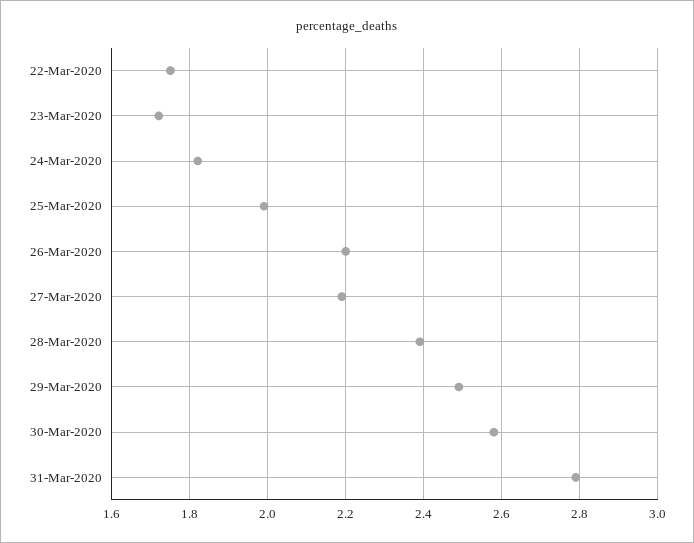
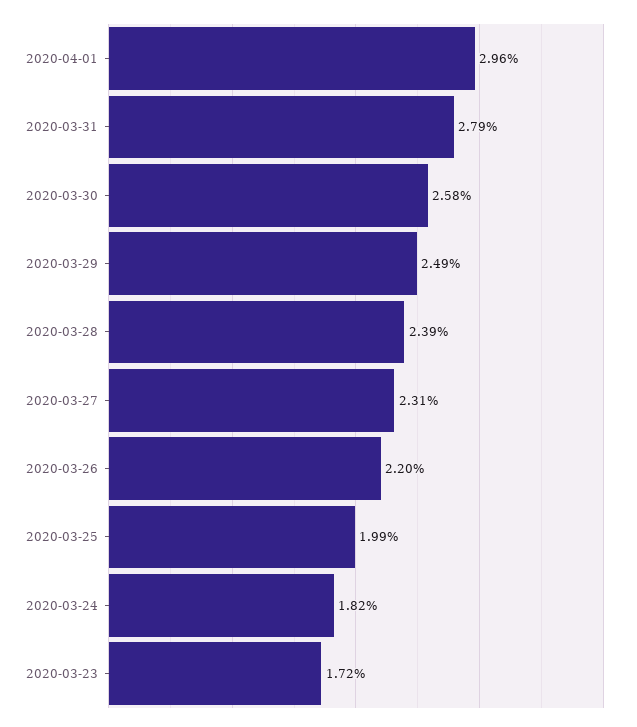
22-Mar-2020: 1.75 -> none
27-Mar-2020: 2.2 -> 2.31
2020-04-01: none -> 2.96

